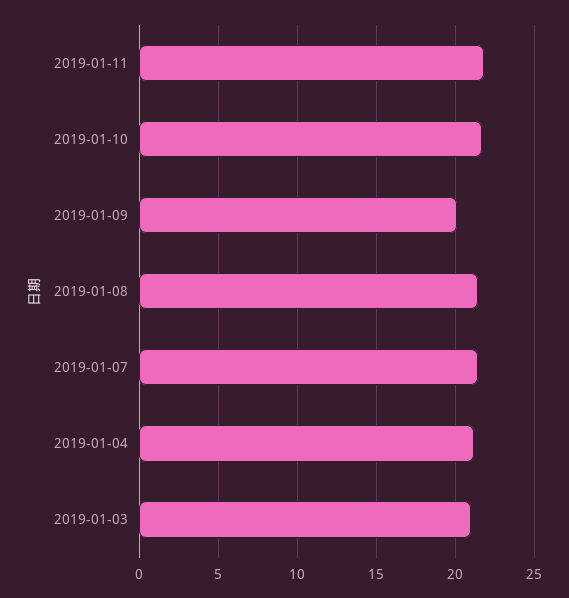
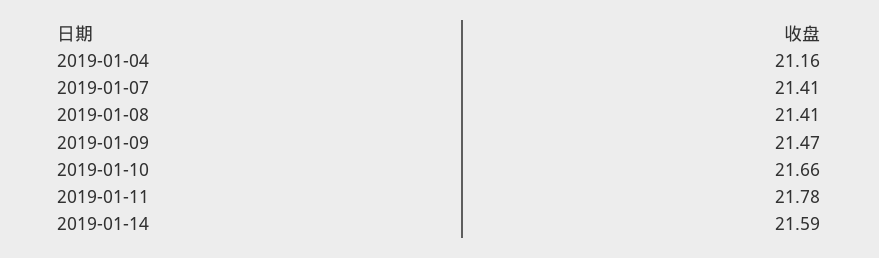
2019-01-09: 20 -> 21.47
2019-01-03: 21 -> none
2019-01-14: none -> 21.59

